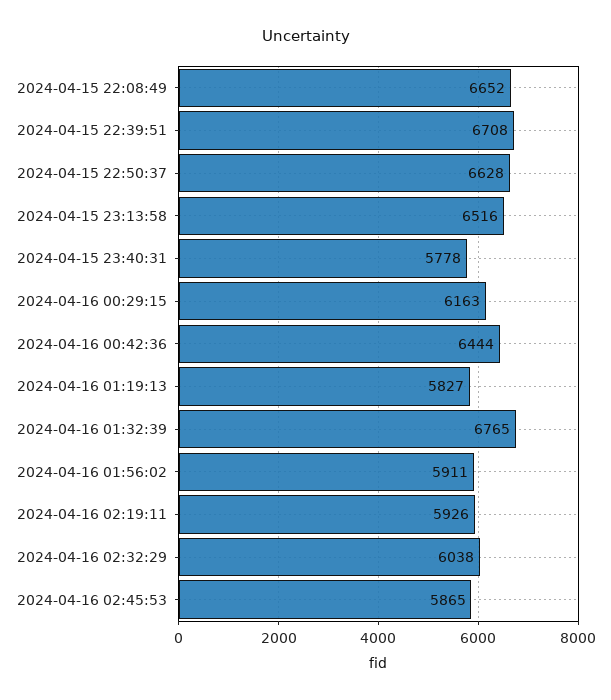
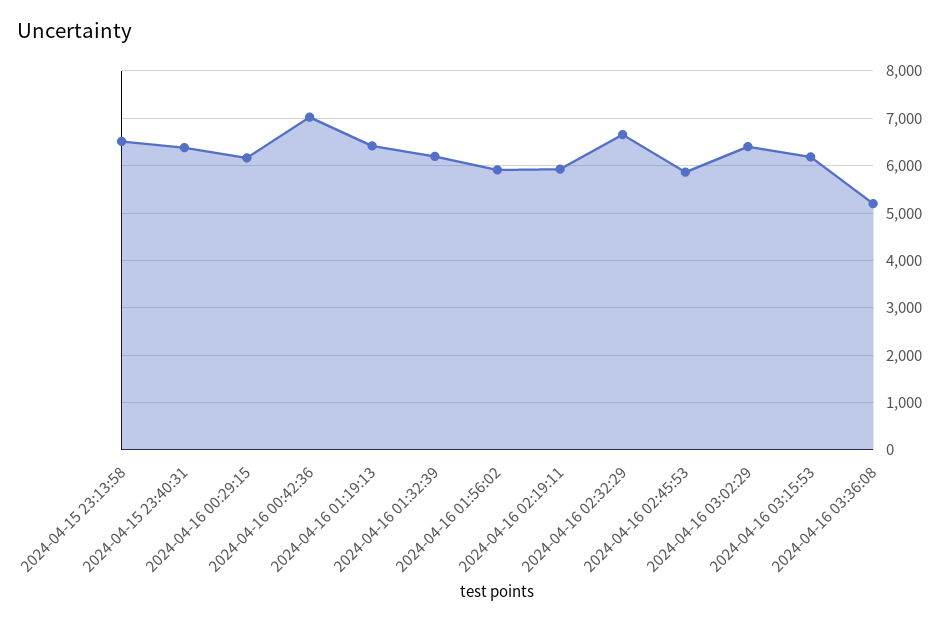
2024-04-15 22:08:49: 6652 -> none
2024-04-15 22:39:51: 6708 -> none
2024-04-15 22:50:37: 6628 -> none
2024-04-15 23:40:31: 5778 -> 6400
2024-04-16 00:42:36: 6444 -> 7000
2024-04-16 01:19:13: 5827 -> 6400
2024-04-16 01:32:39: 6765 -> 6200
2024-04-16 02:32:29: 6038 -> 6600
2024-04-16 03:02:29: none -> 6400
2024-04-16 03:15:53: none -> 6200
2024-04-16 03:36:08: none -> 5200

